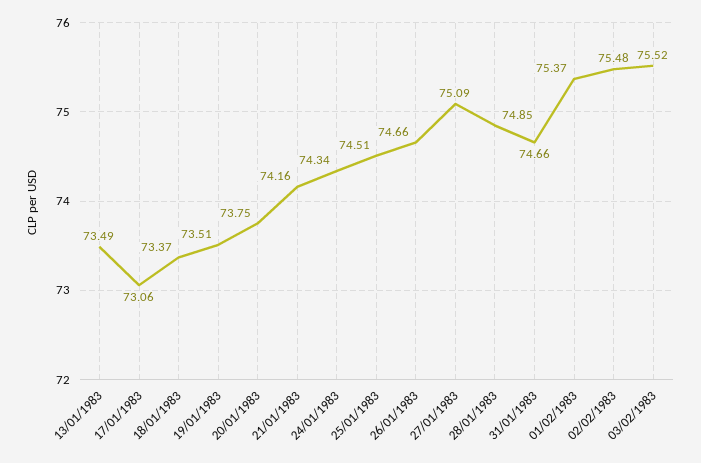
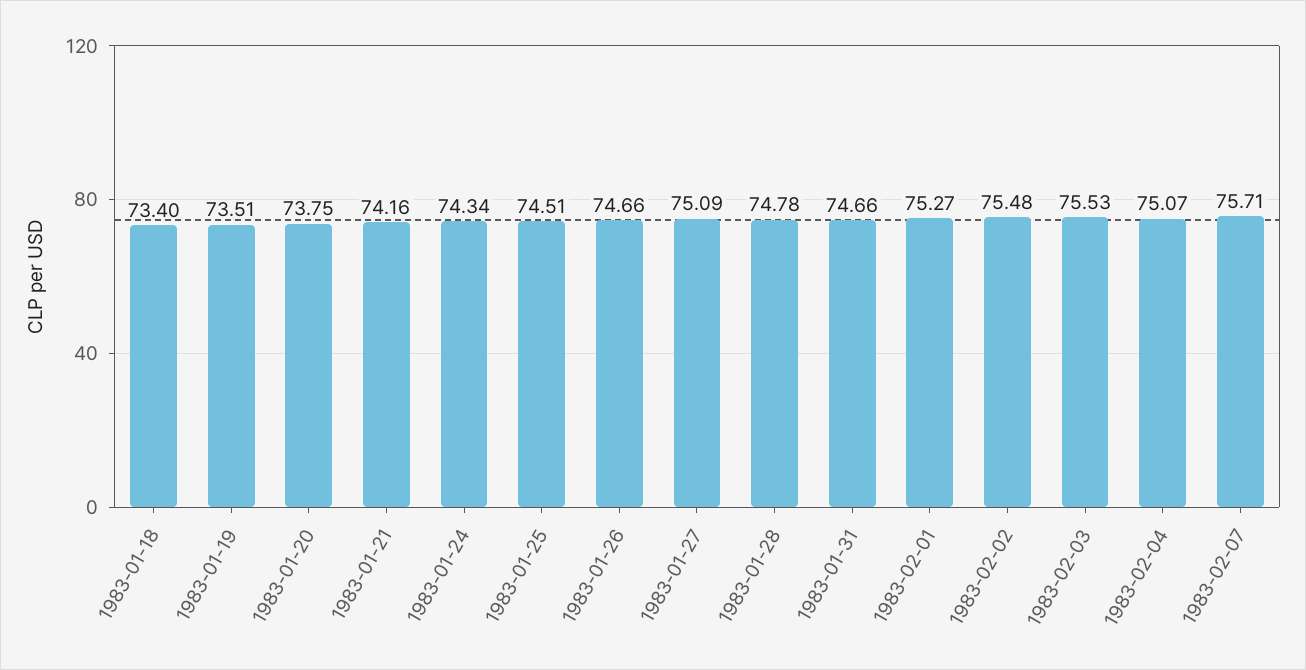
13/01/1983: 73.49 -> none
17/01/1983: 73.06 -> none
18/01/1983: 73.37 -> 73.4
28/01/1983: 74.85 -> 74.78
01/02/1983: 75.37 -> 75.27
03/02/1983: 75.52 -> 75.53
1983-02-04: none -> 75.07
1983-02-07: none -> 75.71

